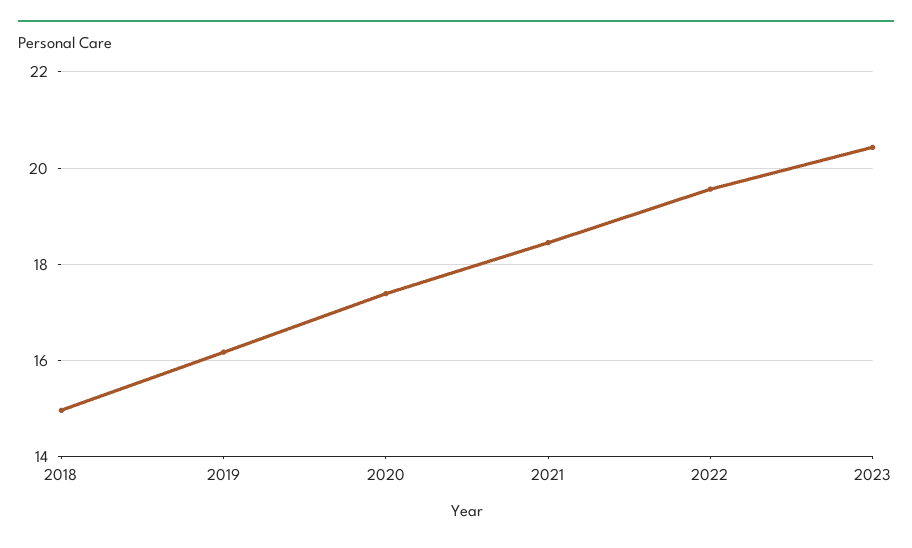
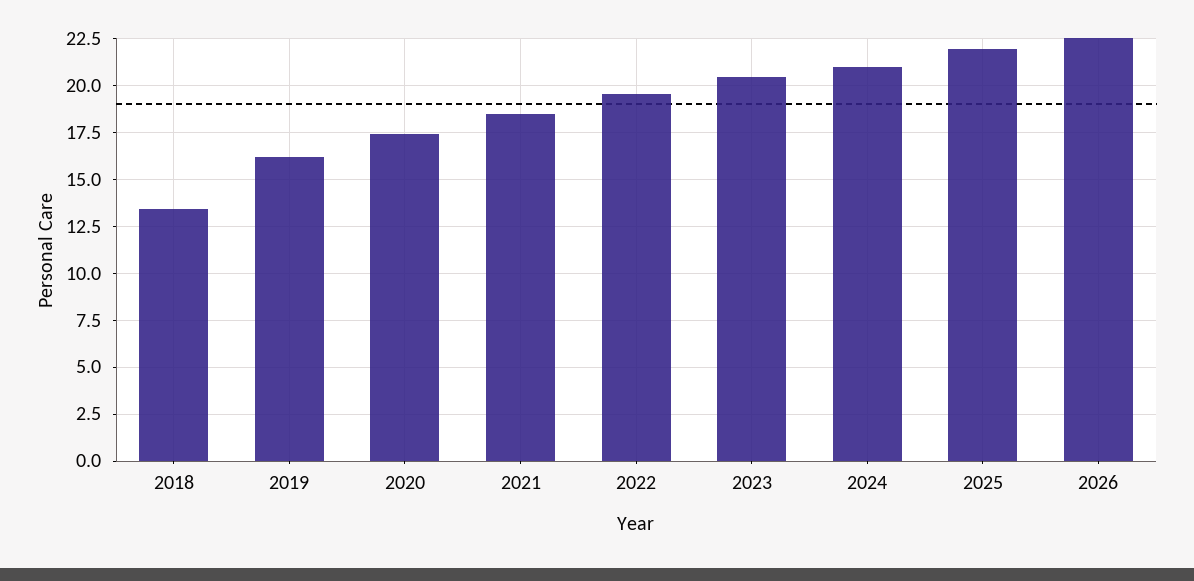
2018: 15 -> 13.5
2024: none -> 21
2025: none -> 22
2026: none -> 22.5

